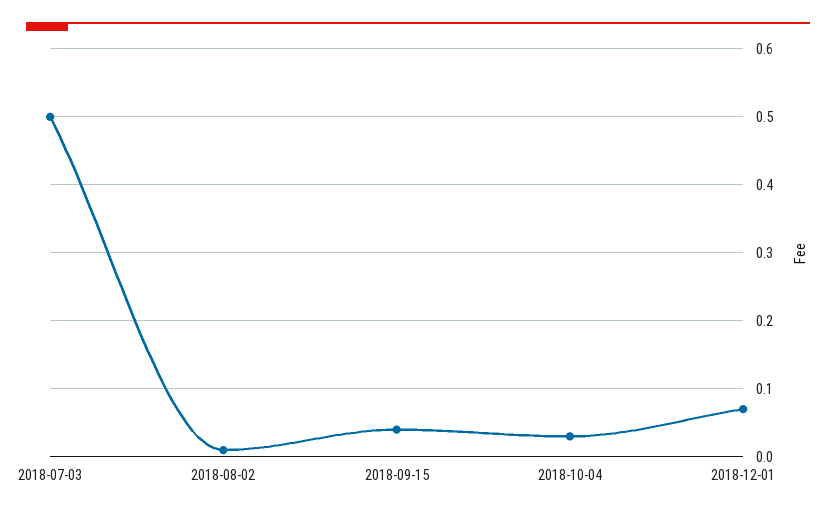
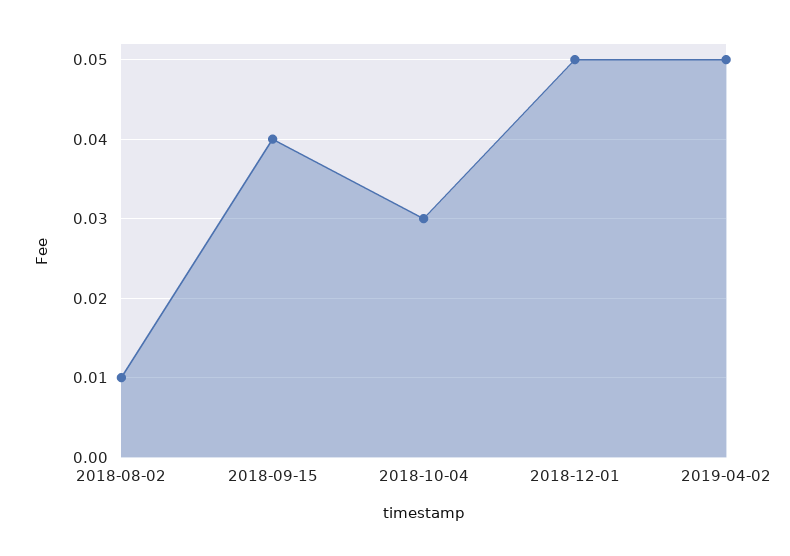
2018-07-03: 0.5 -> none
2018-12-01: 0.07 -> 0.05
2019-04-02: none -> 0.05

